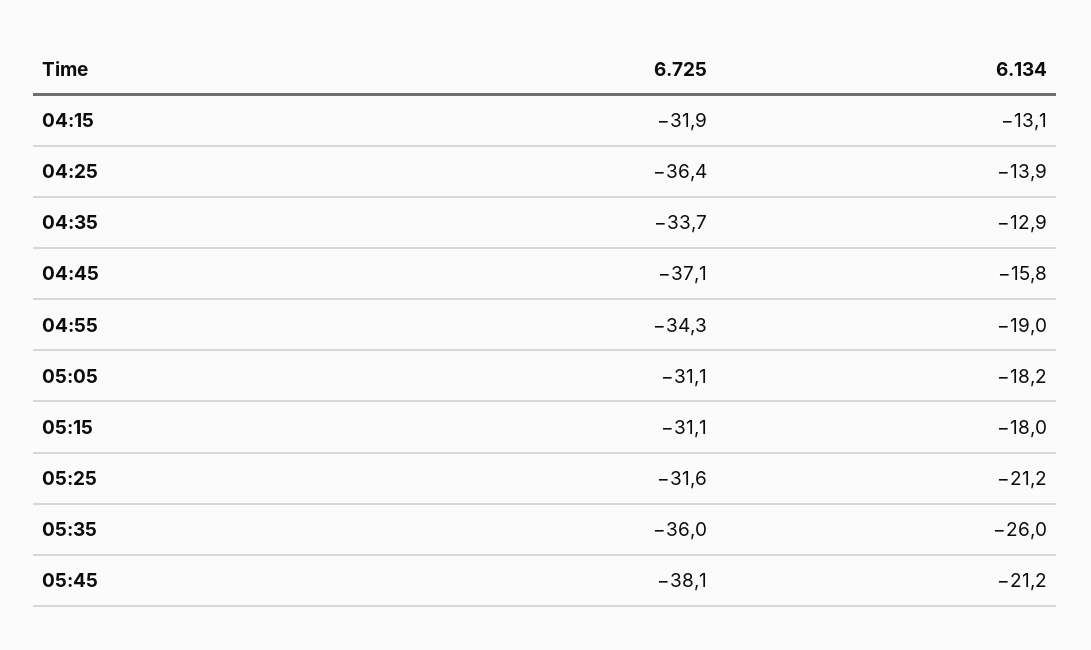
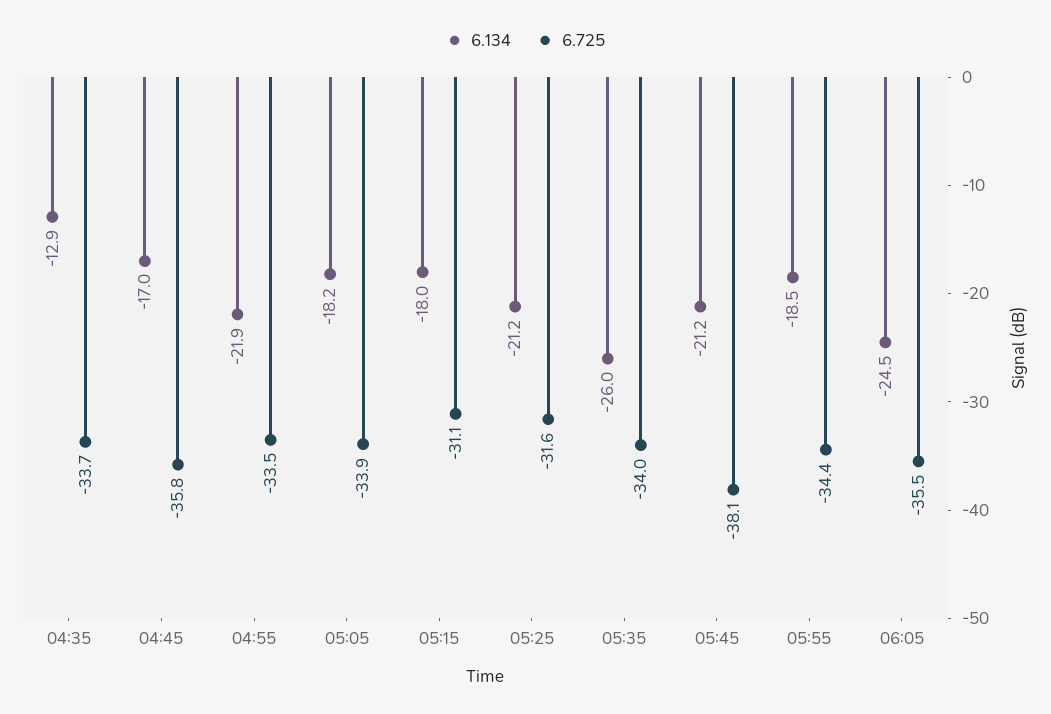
6.725, 04:15: -31.9 -> none
6.134, 04:15: -13.1 -> none
6.725, 04:25: -36.4 -> none
6.134, 04:25: -13.9 -> none
6.725, 04:45: -37.1 -> -35.8
6.134, 04:45: -15.8 -> -17
6.725, 04:55: -34.3 -> -33.5
6.134, 04:55: -19 -> -21.9
6.725, 05:05: -31.1 -> -33.9
6.725, 05:35: -36 -> -34
6.134, 05:55: none -> -18.5
6.725, 05:55: none -> -34.4
6.134, 06:05: none -> -24.5
6.725, 06:05: none -> -35.5

